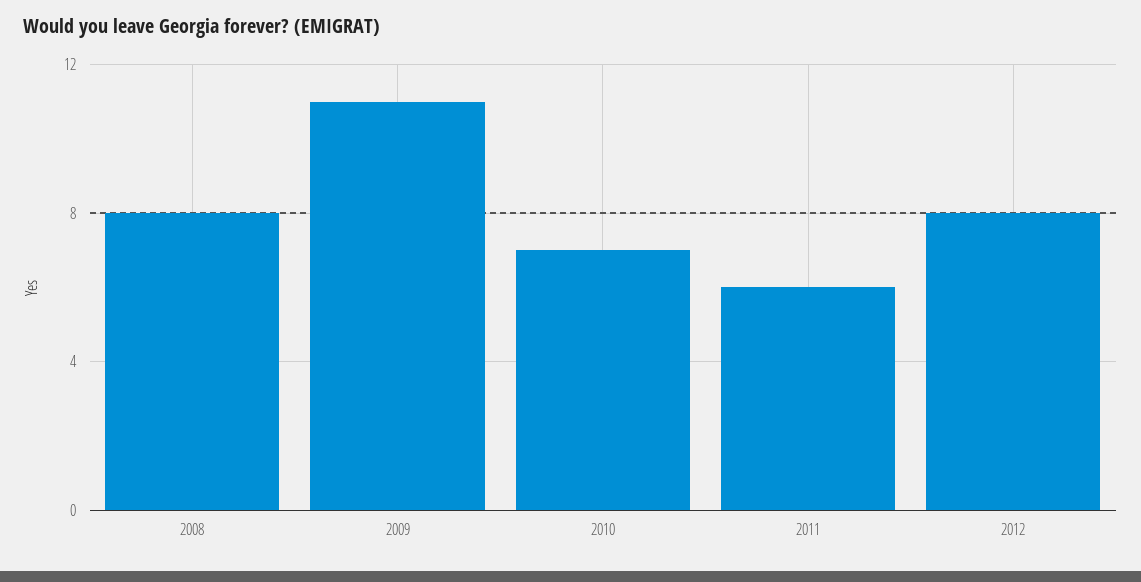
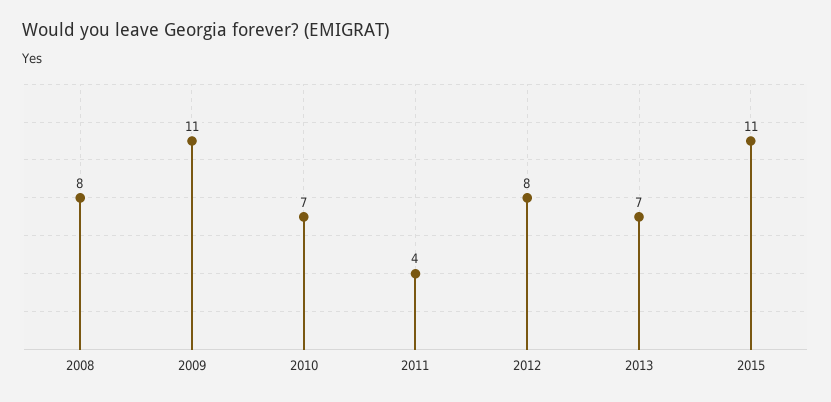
2011: 6 -> 4
2013: none -> 7
2015: none -> 11

